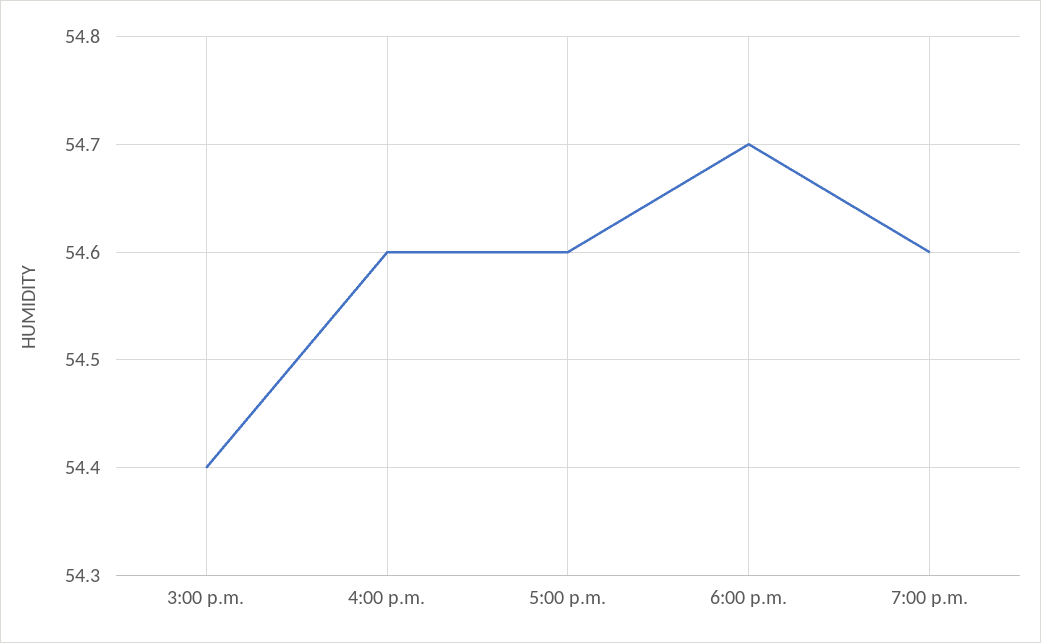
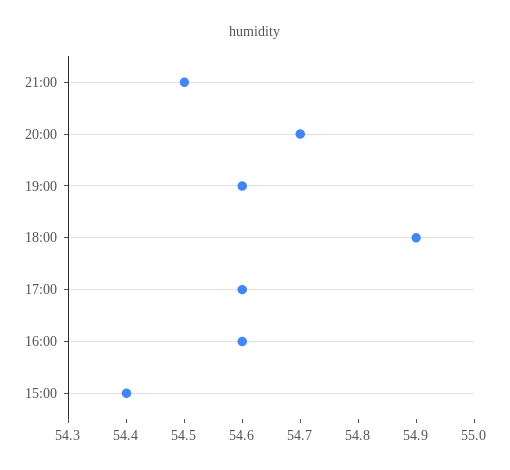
6:00 p.m.: 54.7 -> 54.9
21:00: none -> 54.5
20:00: none -> 54.7

